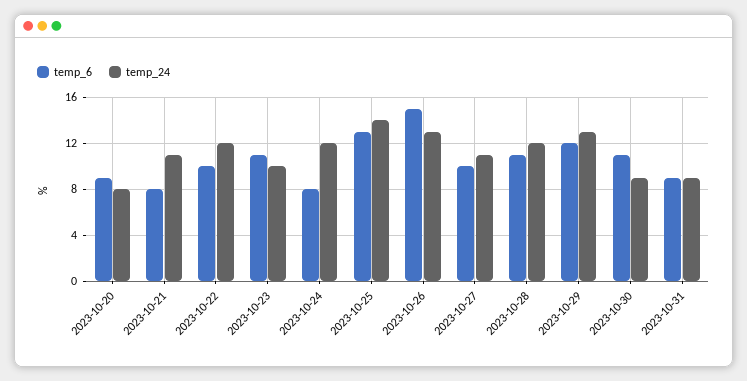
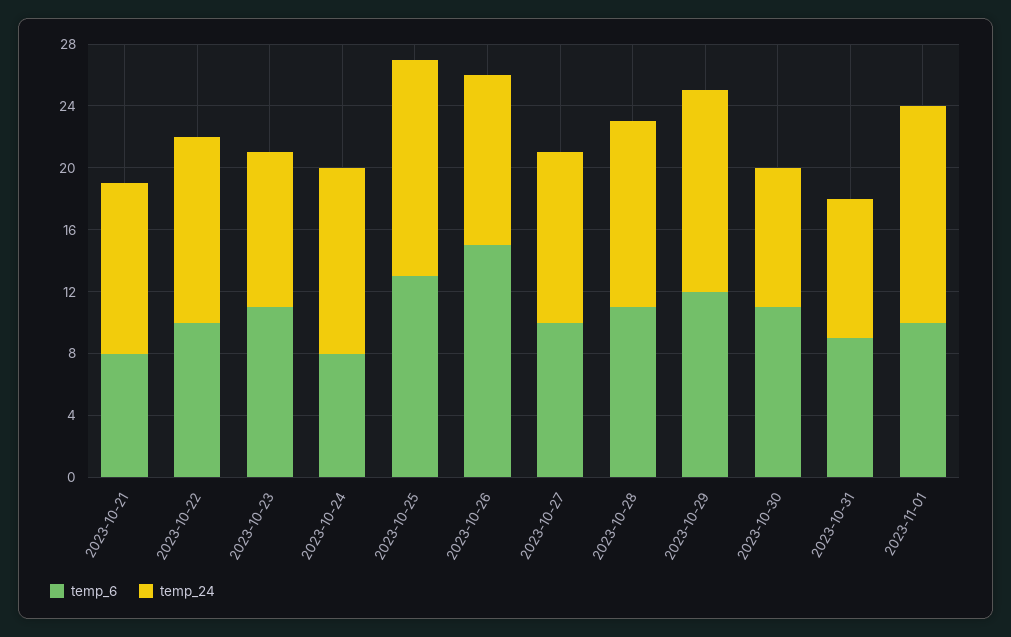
temp_6, 2023-10-20: 9 -> none
temp_24, 2023-10-20: 8 -> none
temp_24, 2023-10-26: 13 -> 11
temp_6, 2023-11-01: none -> 10
temp_24, 2023-11-01: none -> 14

